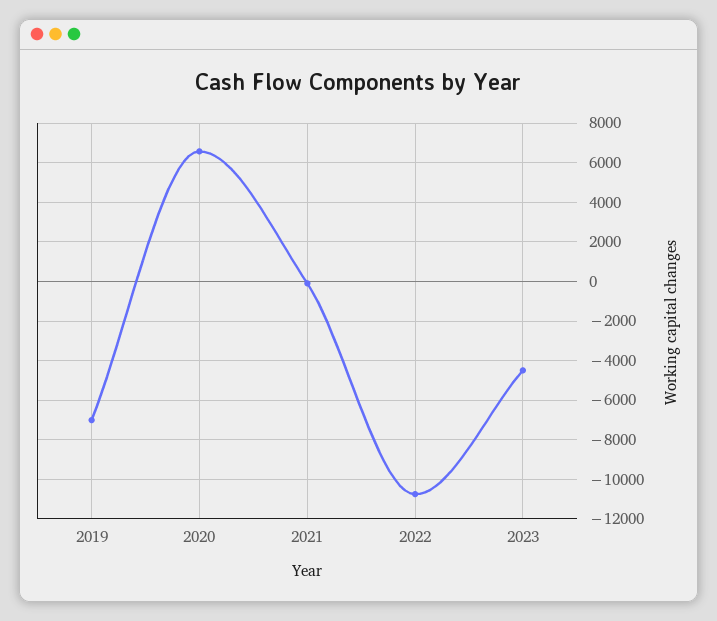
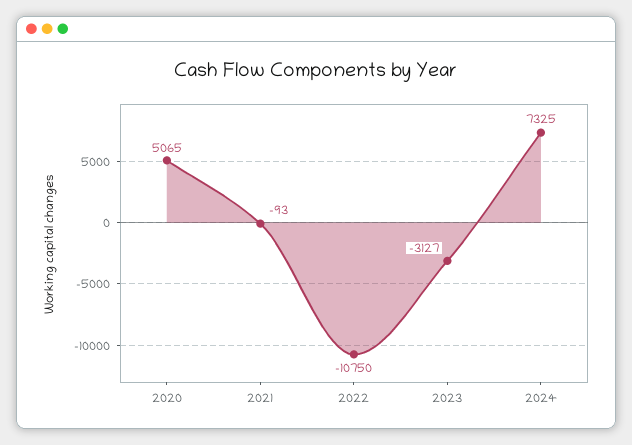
2019: -7000 -> none
2020: 6500 -> 5065
2023: -4500 -> -3127
2024: none -> 7325

